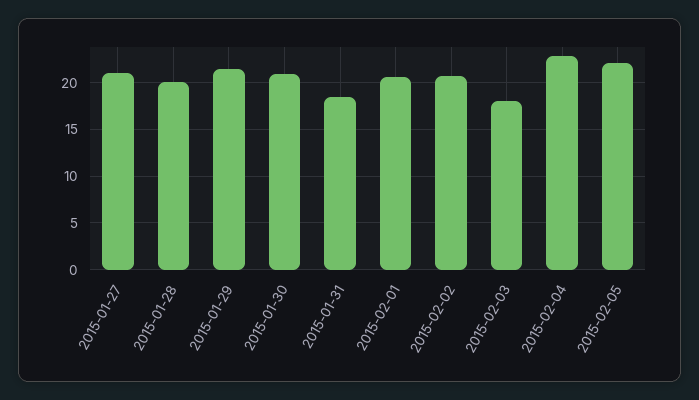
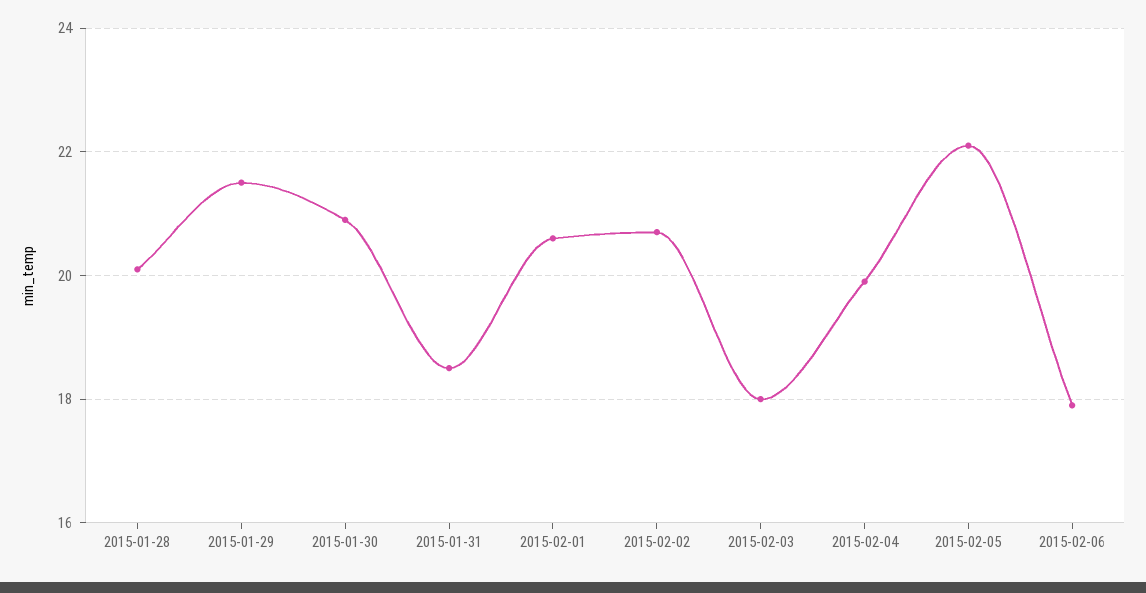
2015-01-27: 21 -> none
2015-02-04: 23 -> 20
2015-02-06: none -> 18

